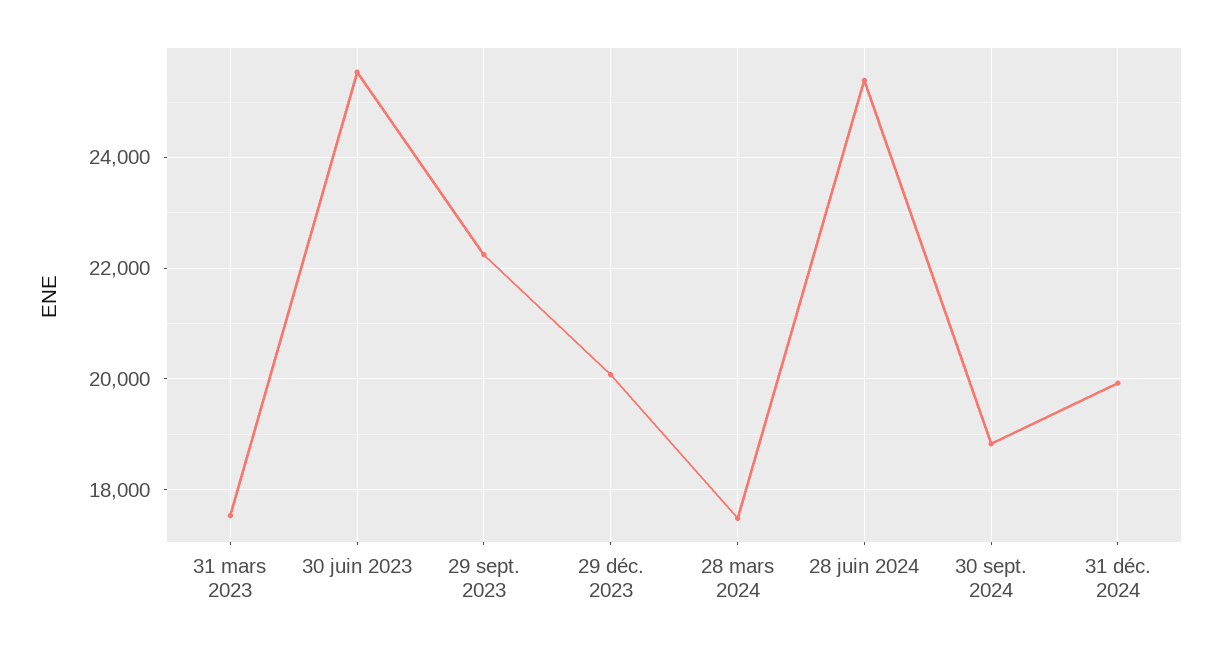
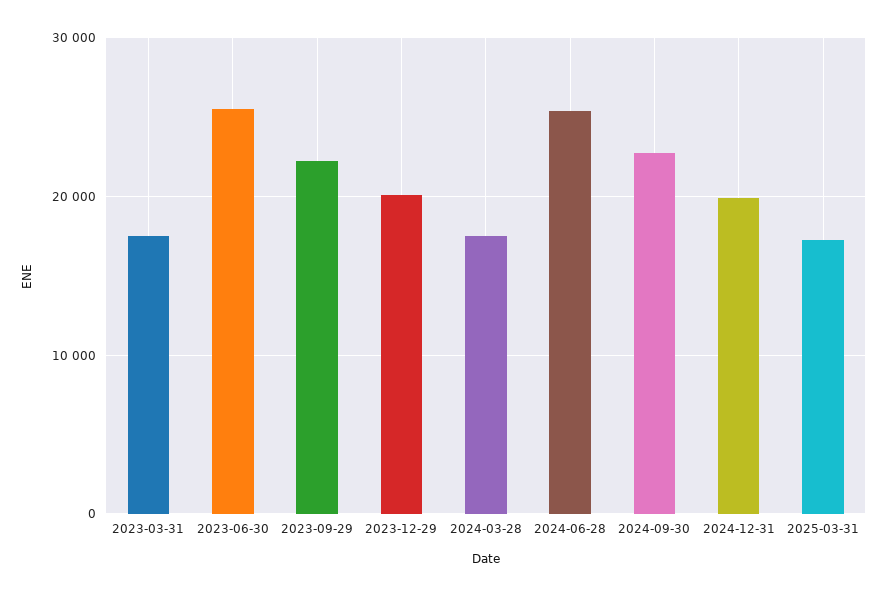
30 sept. 2024: 18800 -> 23000
2025-03-31: none -> 17000

